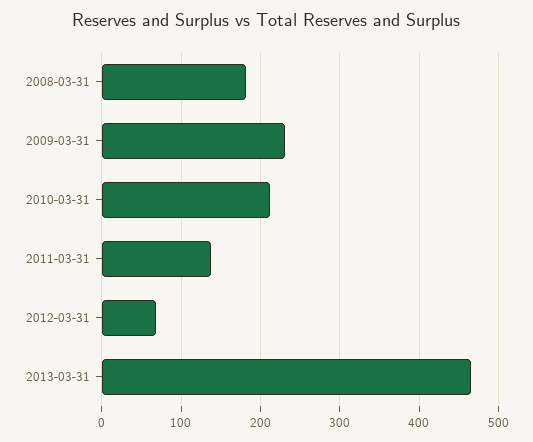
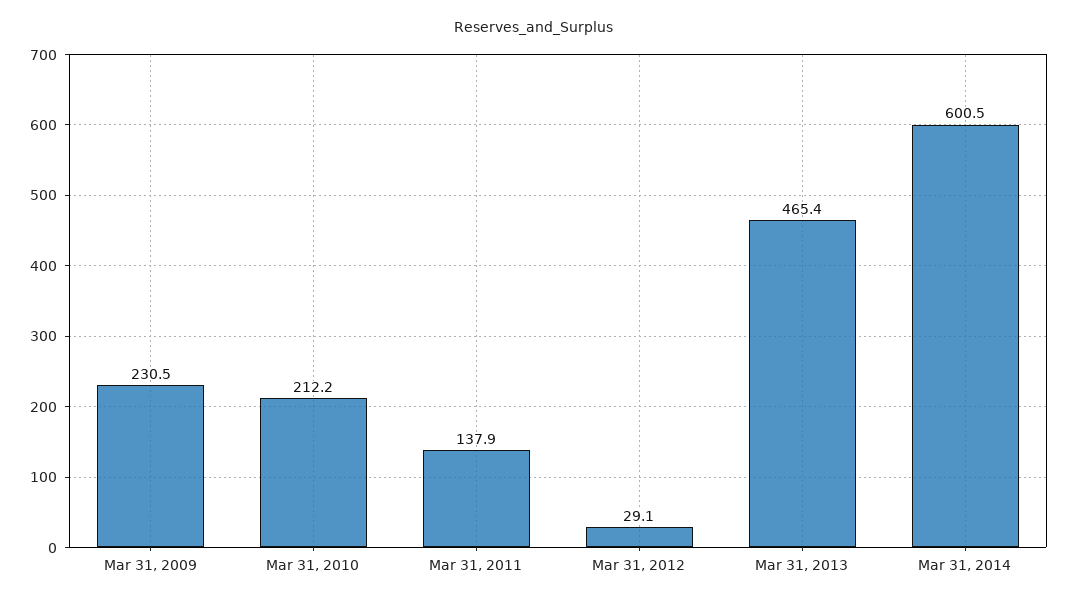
2008-03-31: 180 -> none
2012-03-31: 70 -> 29.1
Mar 31, 2014: none -> 600.5

